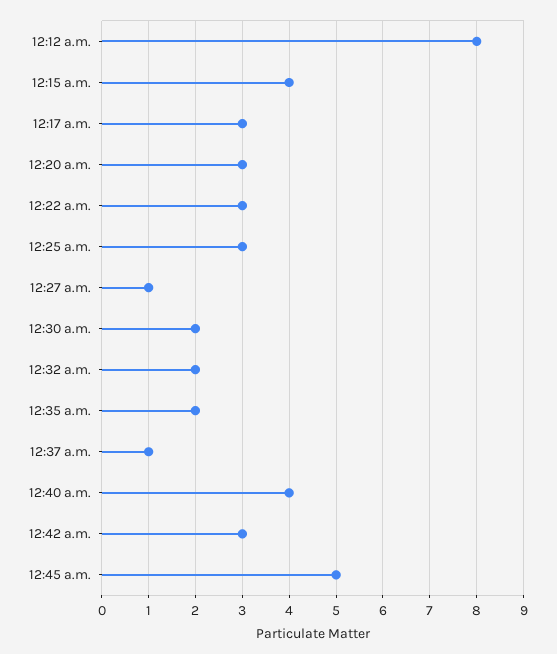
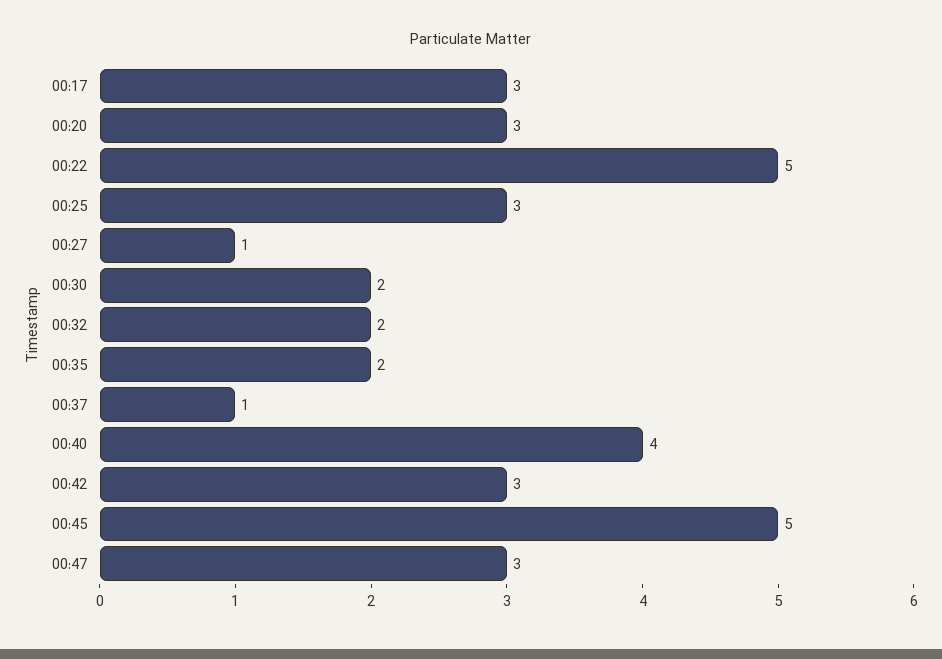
12:12 a.m.: 8 -> none
12:15 a.m.: 4 -> none
12:22 a.m.: 3 -> 5
00:47: none -> 3

